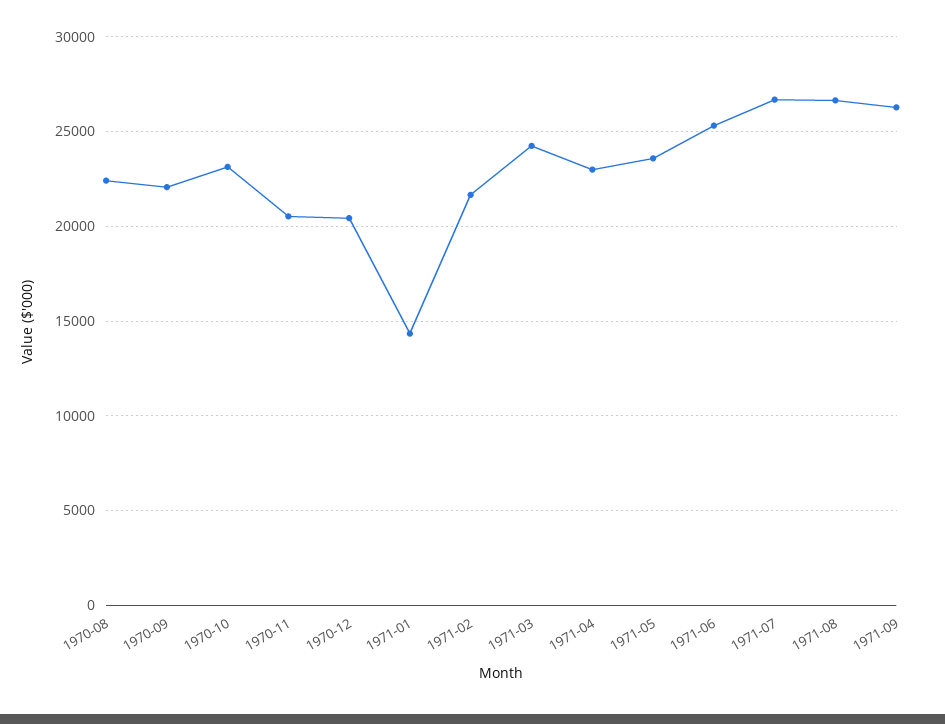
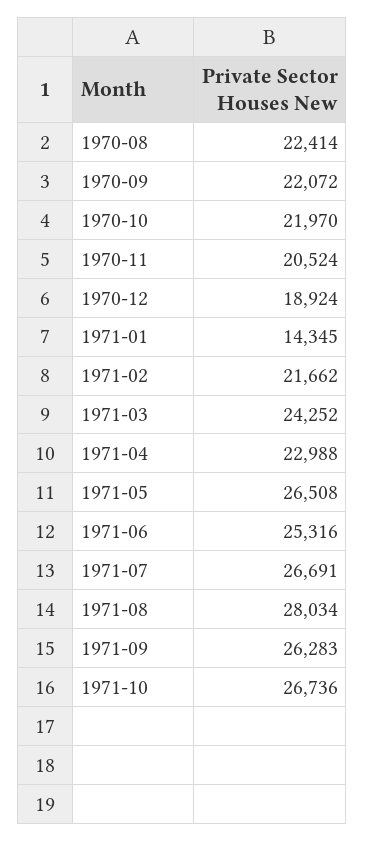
1970-10: 23000 -> 21970
1970-12: 20500 -> 18924
1971-05: 23500 -> 26508
1971-08: 26500 -> 28034
1971-10: none -> 26736

